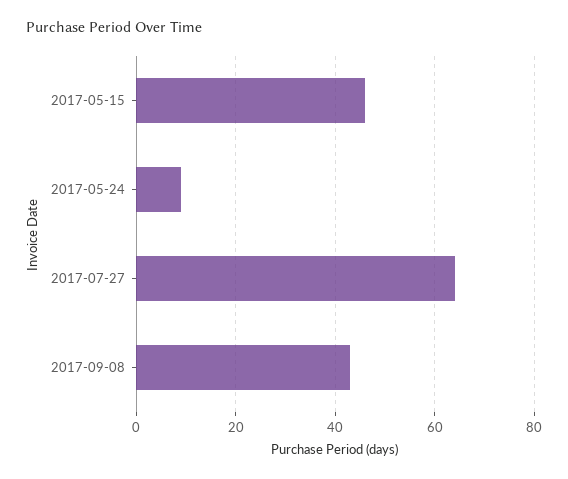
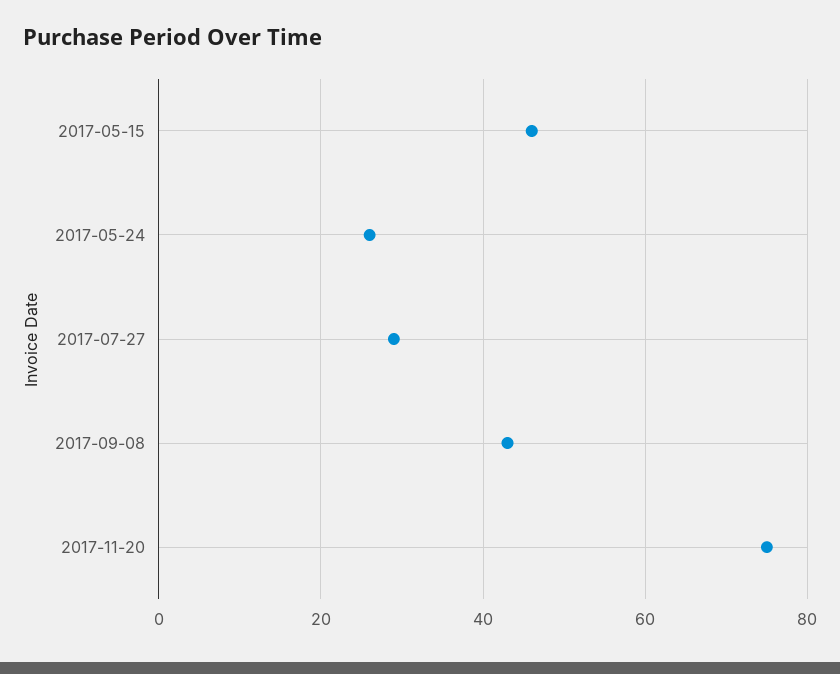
2017-05-24: 10 -> 25
2017-07-27: 65 -> 30
2017-11-20: none -> 75

